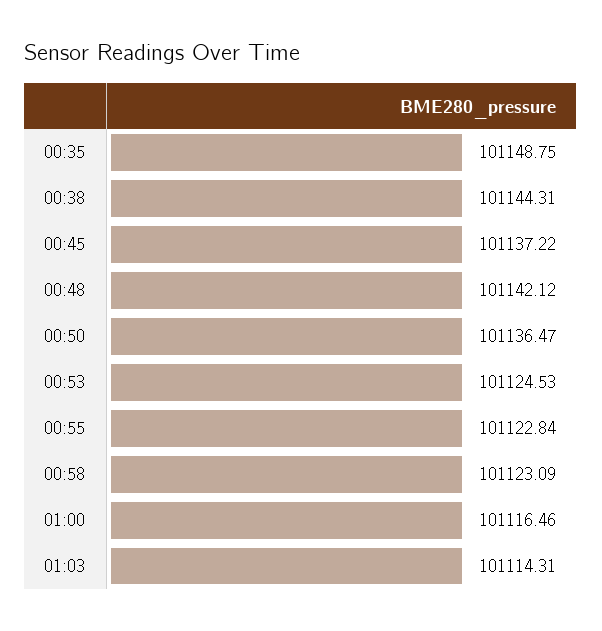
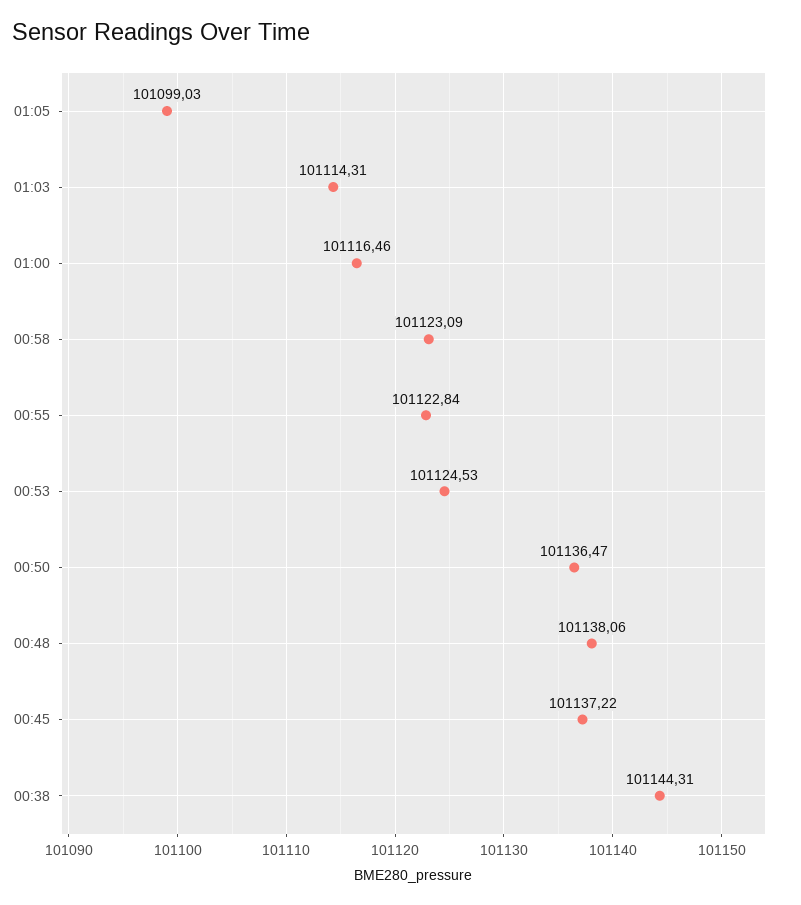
00:35: 101148.75 -> none
00:48: 101142.12 -> 101138.06
01:05: none -> 101099.03

